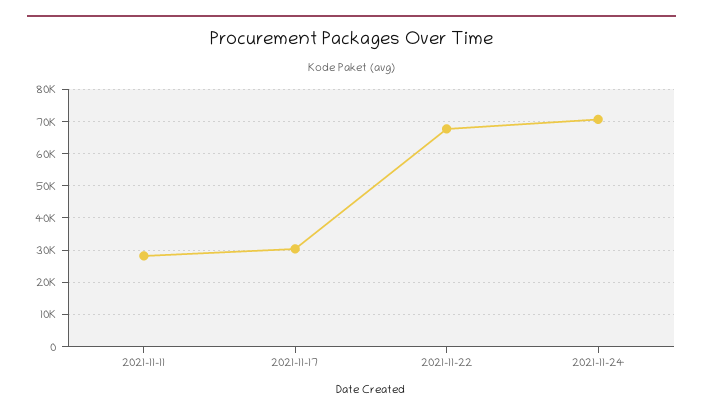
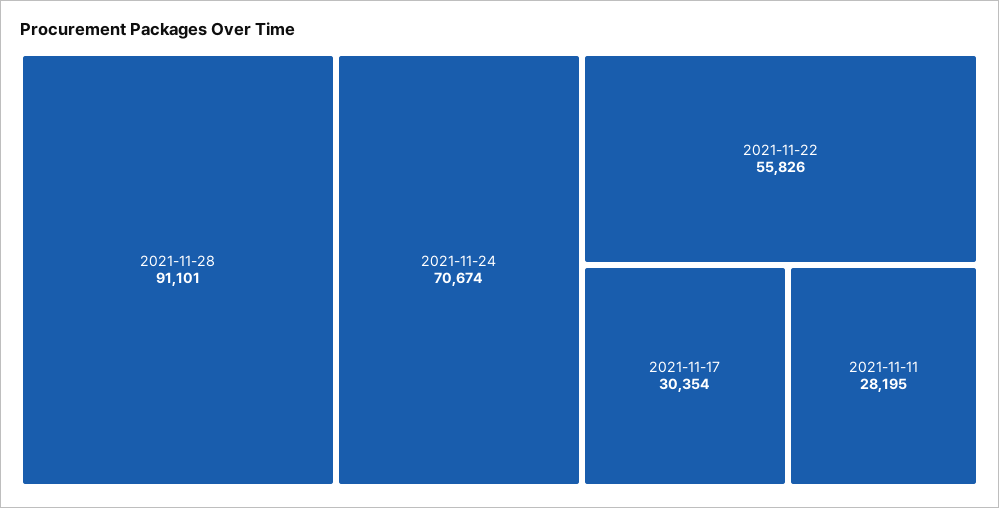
2021-11-22: 68000 -> 55826
2021-11-28: none -> 91101

